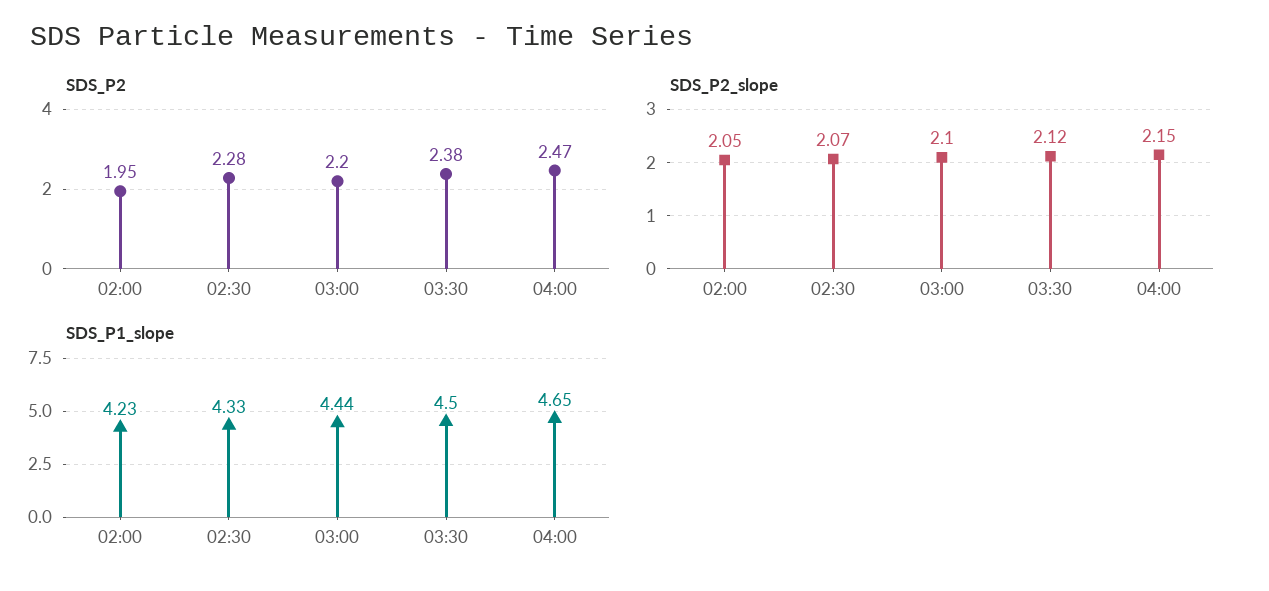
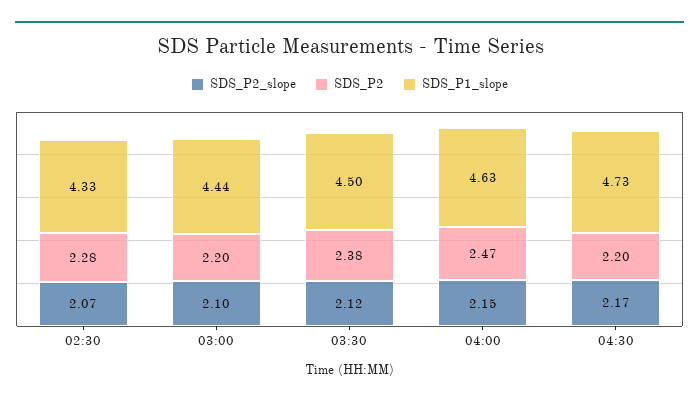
SDS_P2, 02:00: 1.95 -> none
SDS_P2_slope, 02:00: 2.05 -> none
SDS_P1_slope, 02:00: 4.23 -> none
SDS_P1_slope, 04:00: 4.65 -> 4.63
SDS_P2_slope, 04:30: none -> 2.17
SDS_P2, 04:30: none -> 2.2
SDS_P1_slope, 04:30: none -> 4.73

